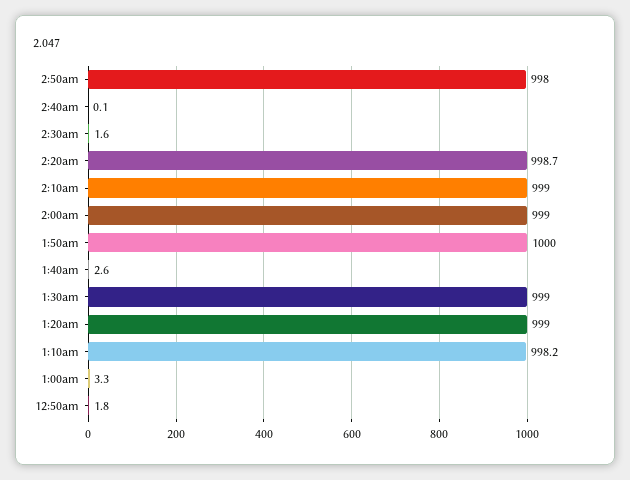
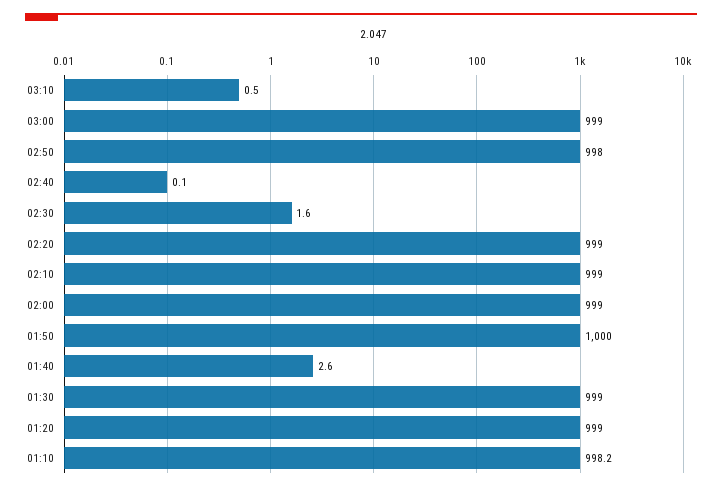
2:20am: 998.7 -> 999
1:00am: 3.3 -> none
12:50am: 1.8 -> none
03:10: none -> 0.5
03:00: none -> 999

